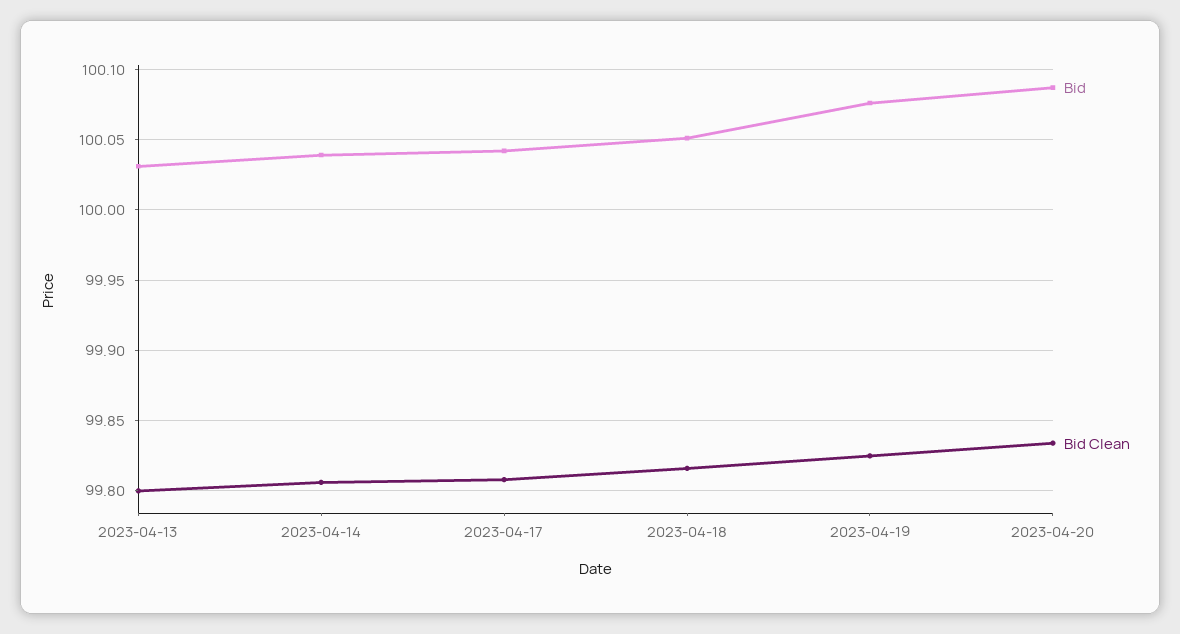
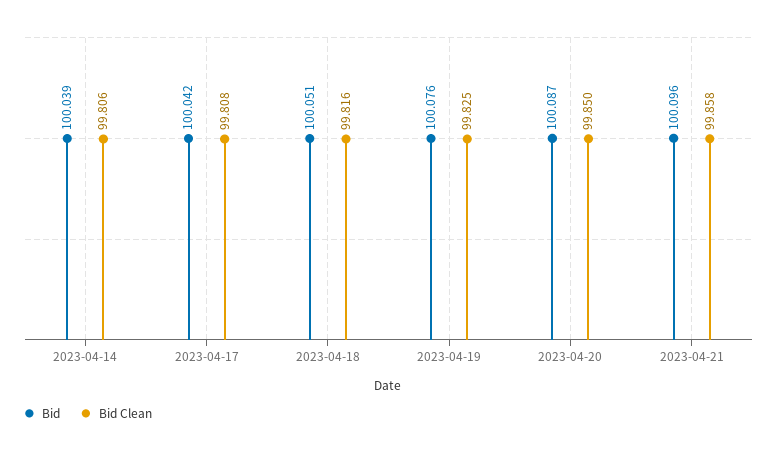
Bid, 2023-04-13: 100.03 -> none
Bid Clean, 2023-04-13: 99.8 -> none
Bid Clean, 2023-04-20: 99.835 -> 99.85
Bid, 2023-04-21: none -> 100.096
Bid Clean, 2023-04-21: none -> 99.858

